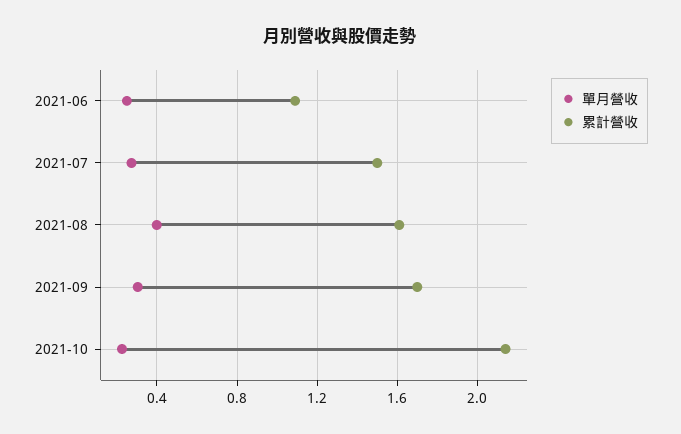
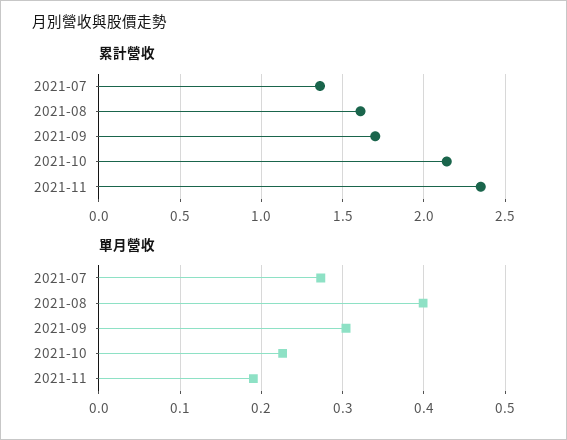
單月營收, 2021-06: 0.25 -> none
累計營收, 2021-06: 1.1 -> none
累計營收, 2021-07: 1.5 -> 1.35
累計營收, 2021-11: none -> 2.35
單月營收, 2021-11: none -> 0.19

